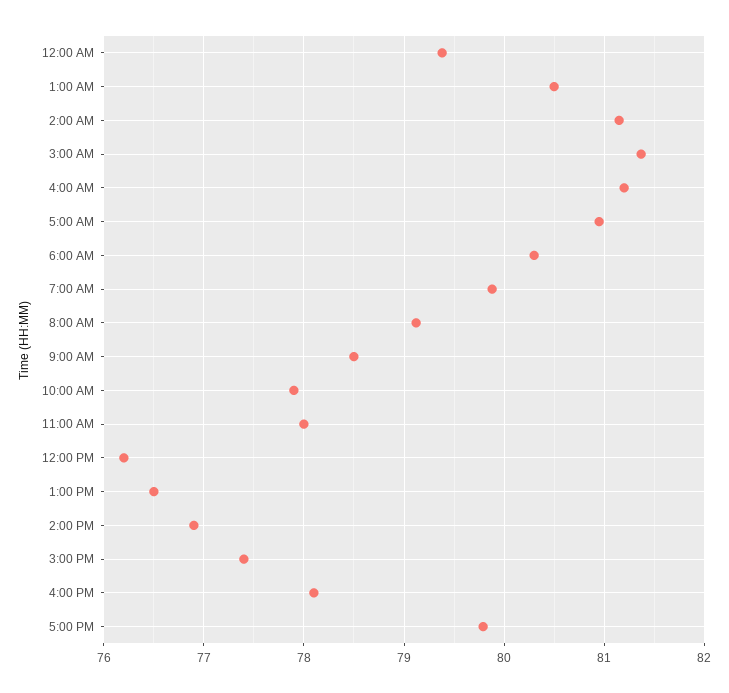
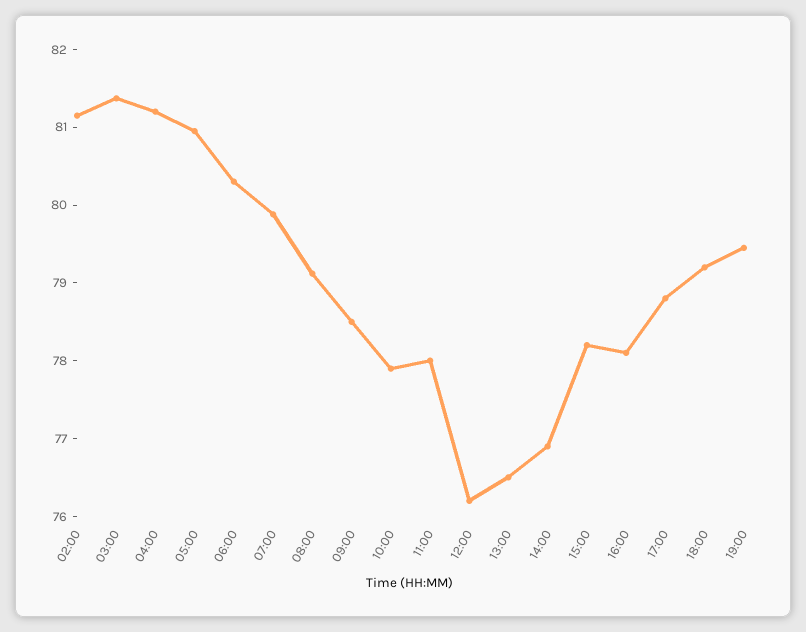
12:00 AM: 79.4 -> none
1:00 AM: 80.5 -> none
3:00 PM: 77.4 -> 78.2
5:00 PM: 79.8 -> 78.8
18:00: none -> 79.2
19:00: none -> 79.4

